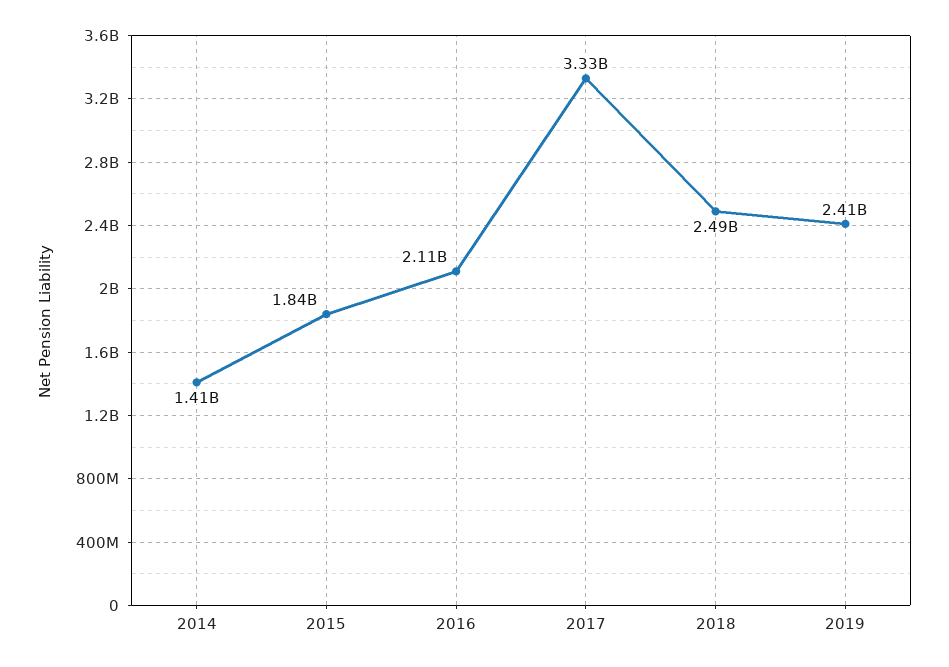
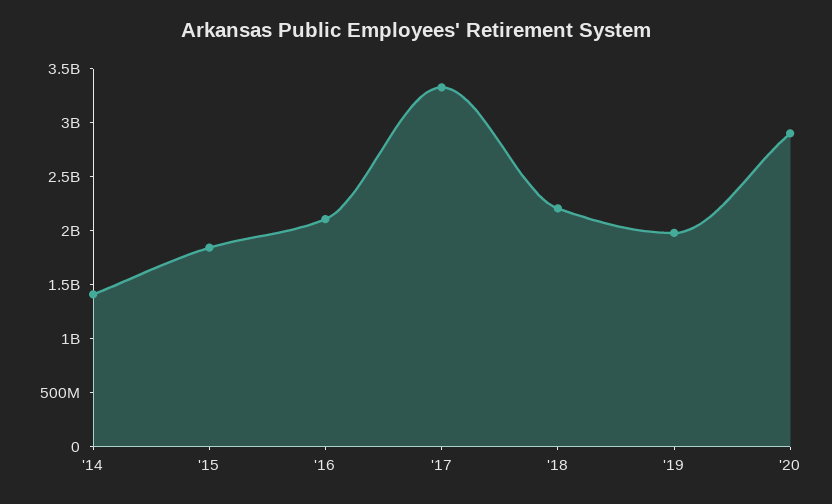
2018: 2490000000 -> 2200000000
2019: 2410000000 -> 2000000000
'20: none -> 2900000000

